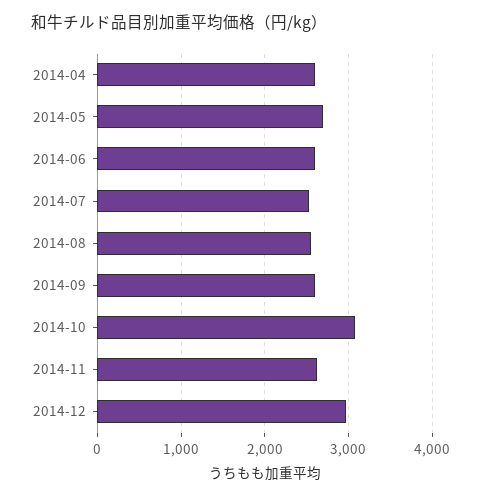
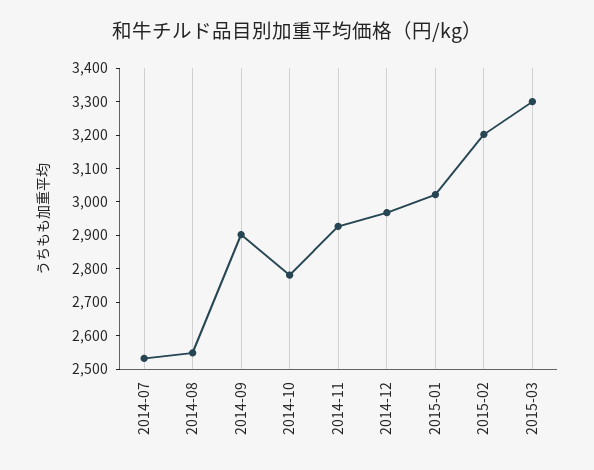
2014-04: 2600 -> none
2014-05: 2700 -> none
2014-06: 2600 -> none
2014-09: 2600 -> 2900
2014-10: 3100 -> 2775
2014-11: 2600 -> 2925
2015-01: none -> 3025
2015-02: none -> 3200
2015-03: none -> 3300

